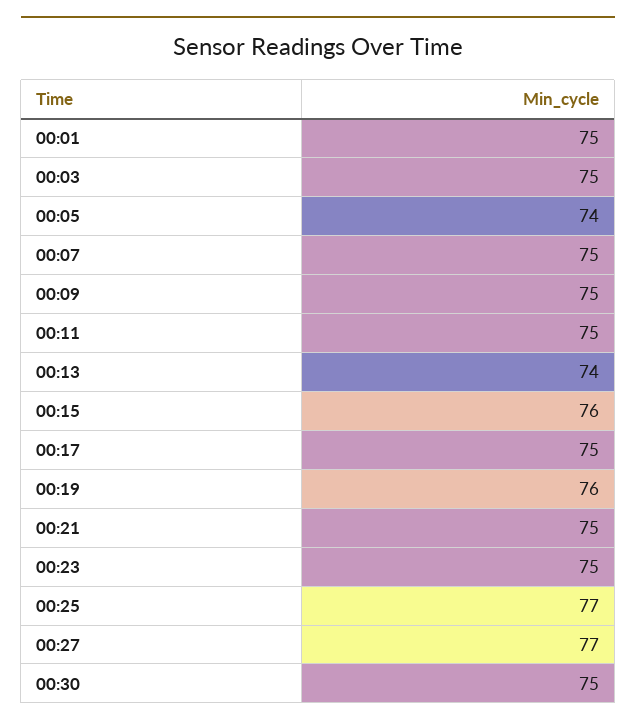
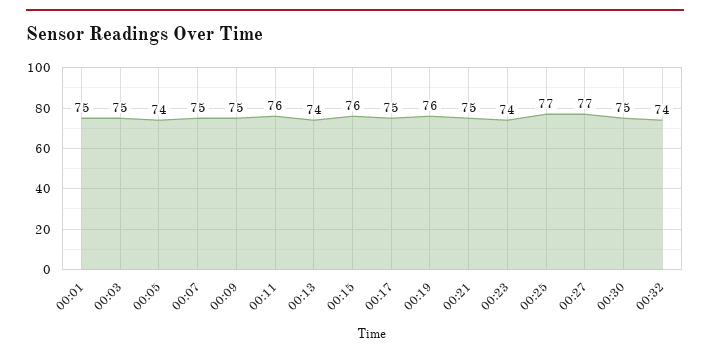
00:11: 75 -> 76
00:23: 75 -> 74
00:32: none -> 74

